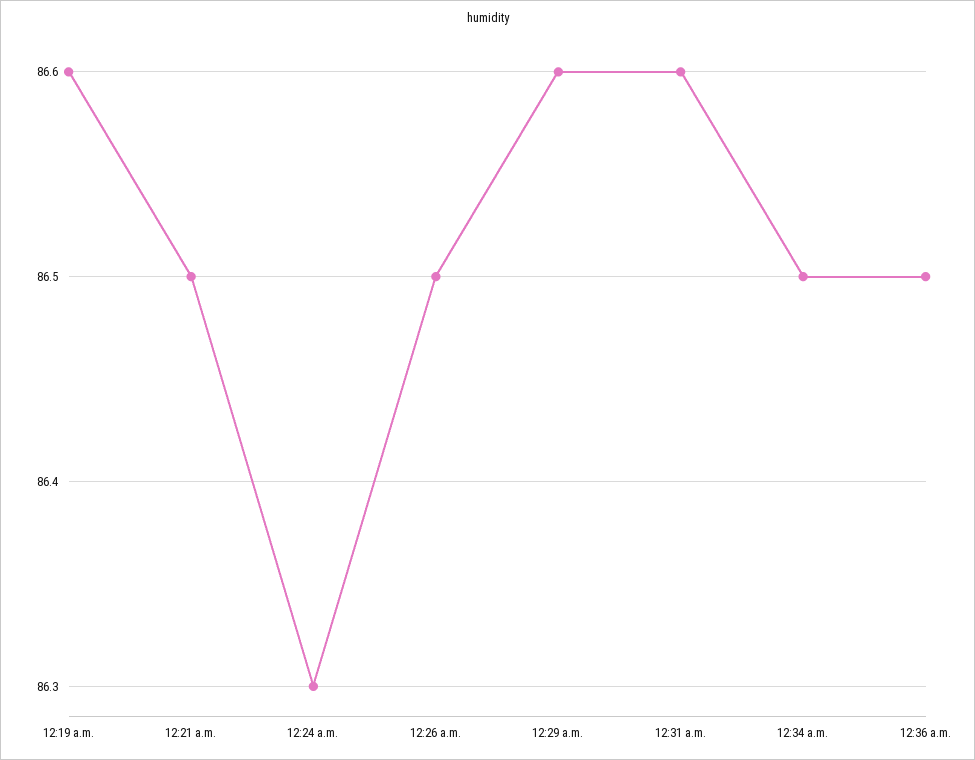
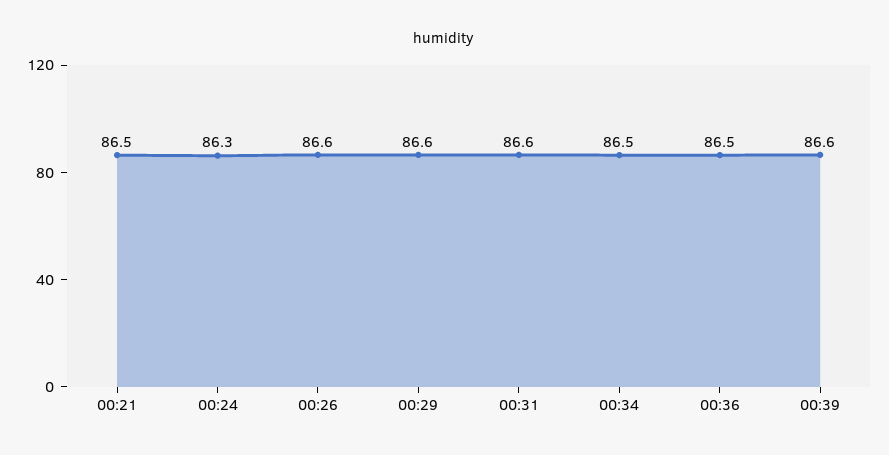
12:19 a.m.: 86.6 -> none
12:26 a.m.: 86.5 -> 86.6
00:39: none -> 86.6

